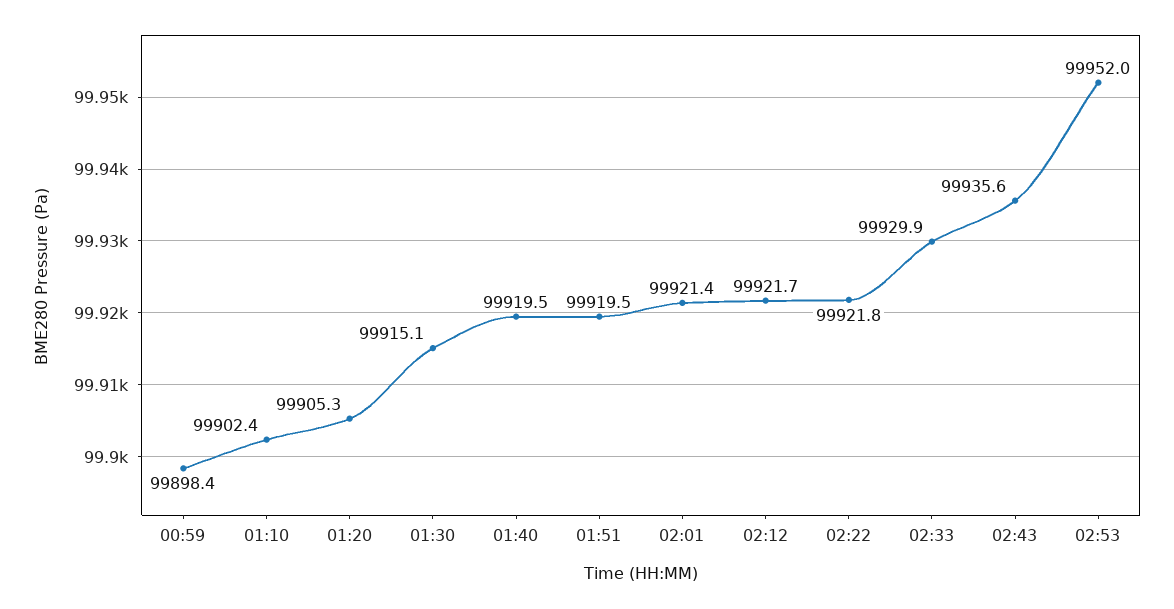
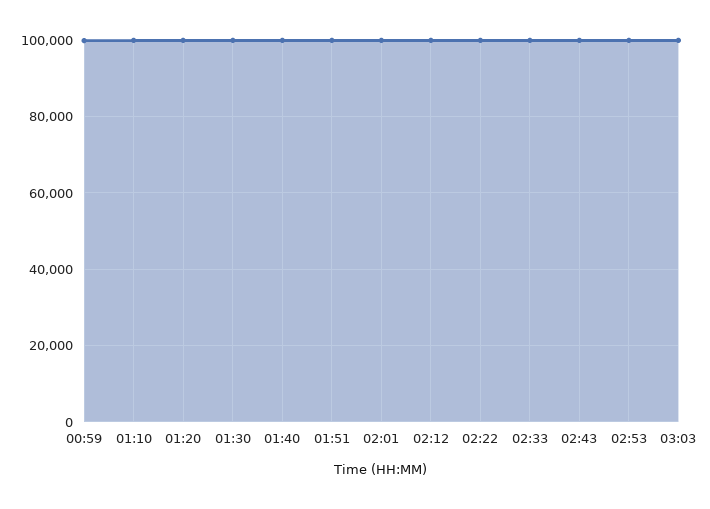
03:03: none -> 100000

